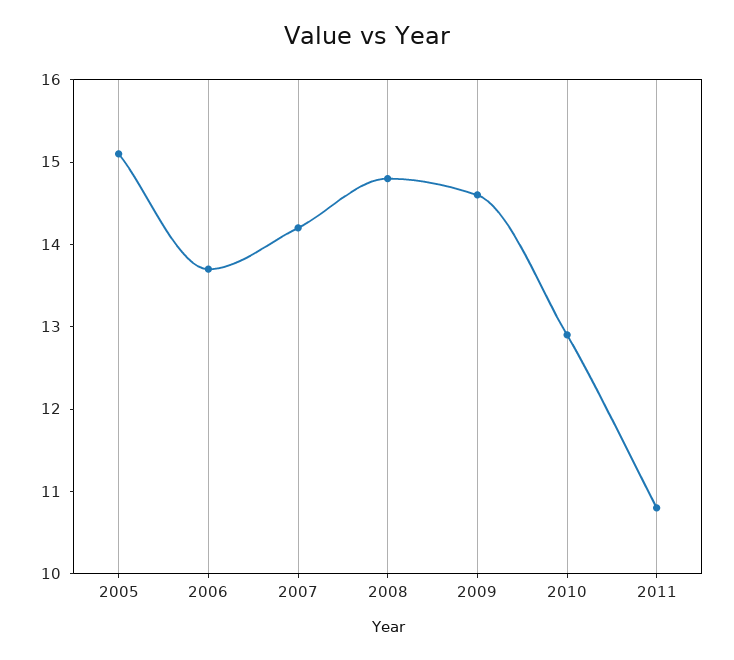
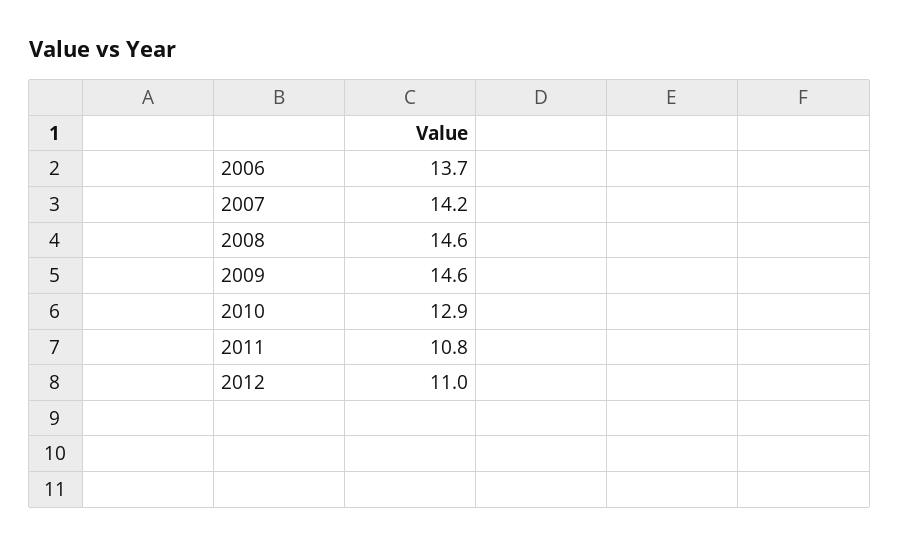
2005: 15.1 -> none
2008: 14.8 -> 14.6
2012: none -> 11

